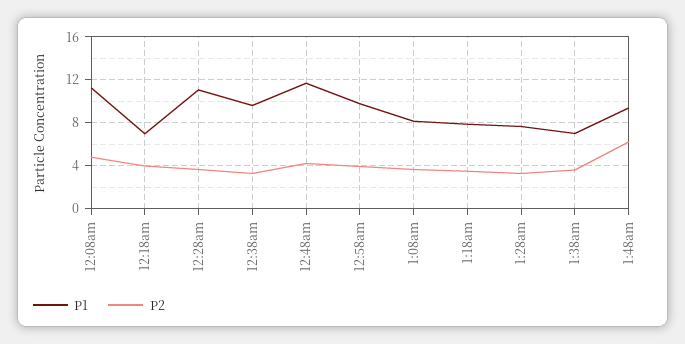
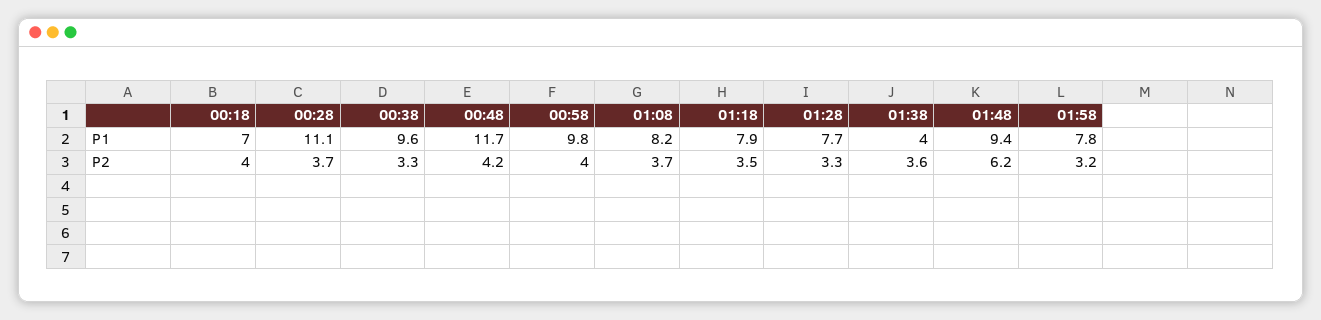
P1, 12:08am: 11 -> none
P2, 12:08am: 5 -> none
P1, 1:38am: 7 -> 4
P1, 01:58: none -> 7.8
P2, 01:58: none -> 3.2

